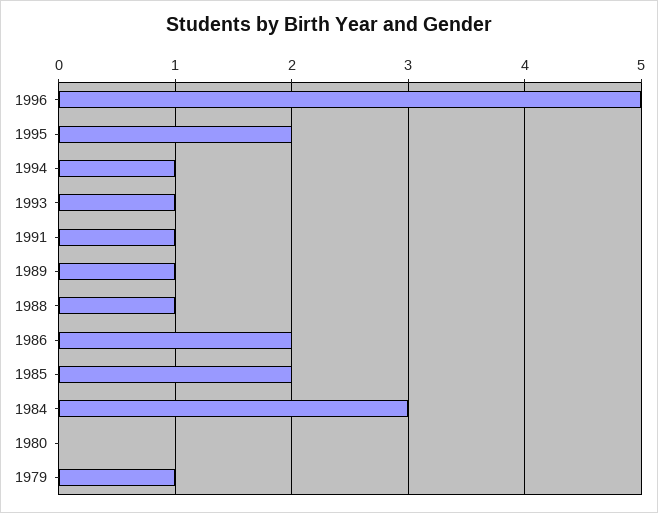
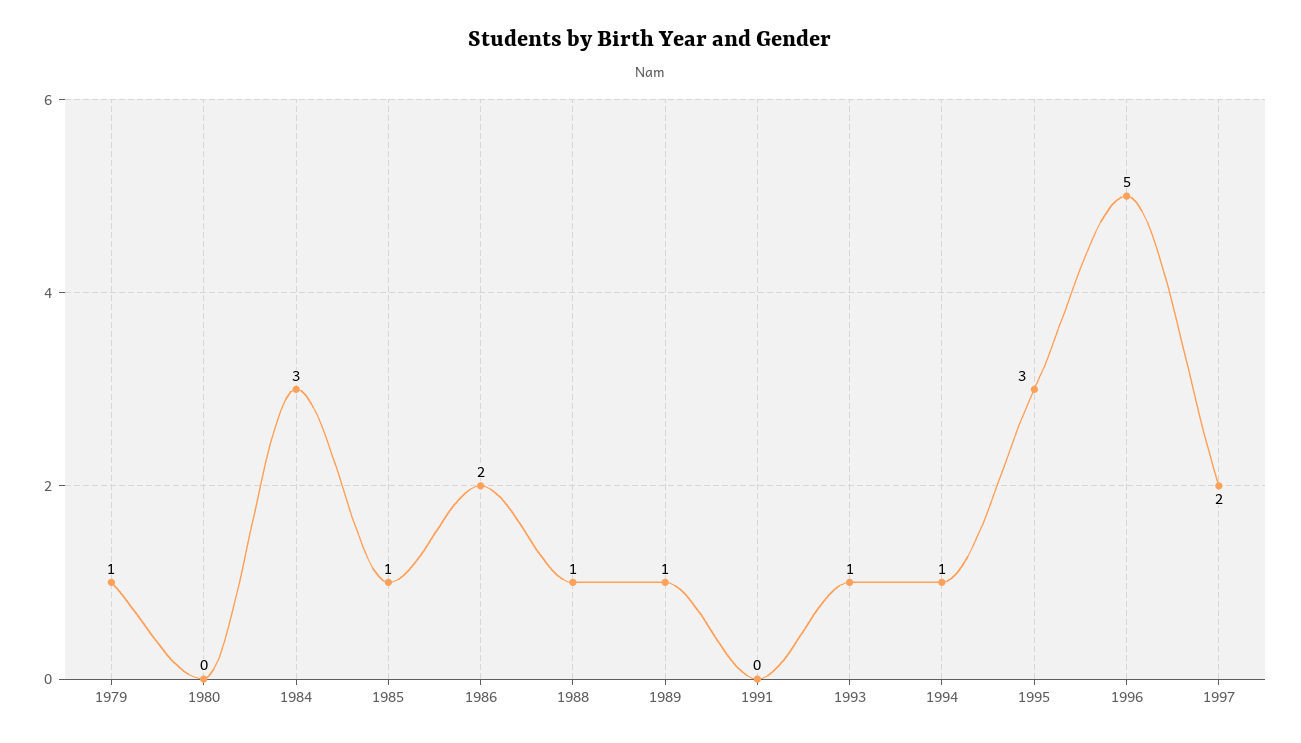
1995: 2 -> 3
1991: 1 -> 0
1985: 2 -> 1
1997: none -> 2

